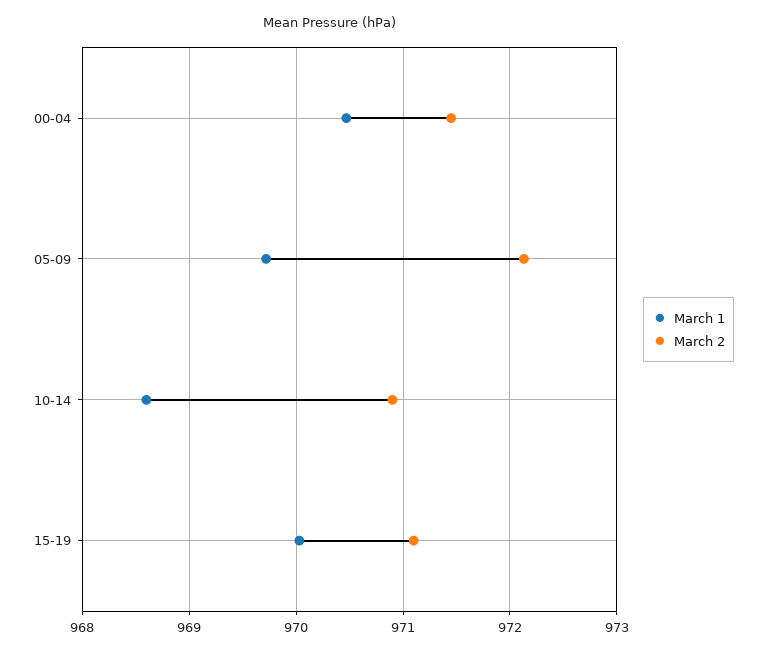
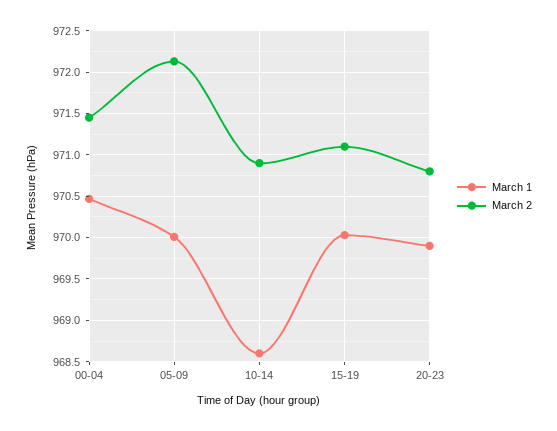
March 1, 05-09: 969.7 -> 970
March 1, 20-23: none -> 969.9
March 2, 20-23: none -> 970.8

